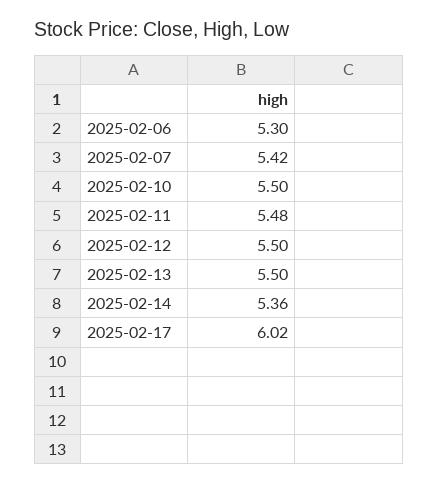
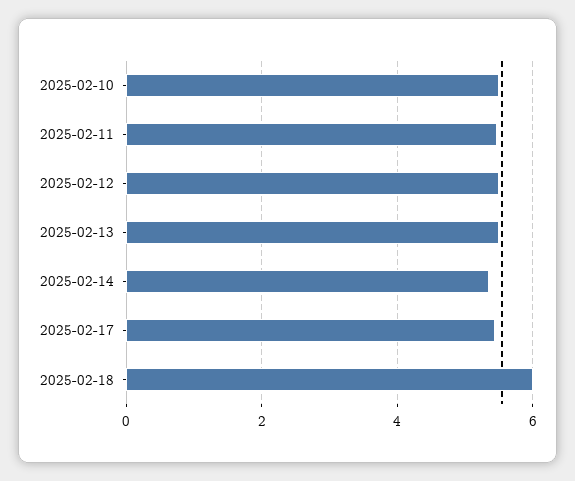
2025-02-06: 5.3 -> none
2025-02-07: 5.42 -> none
2025-02-17: 6.02 -> 5.4
2025-02-18: none -> 6

